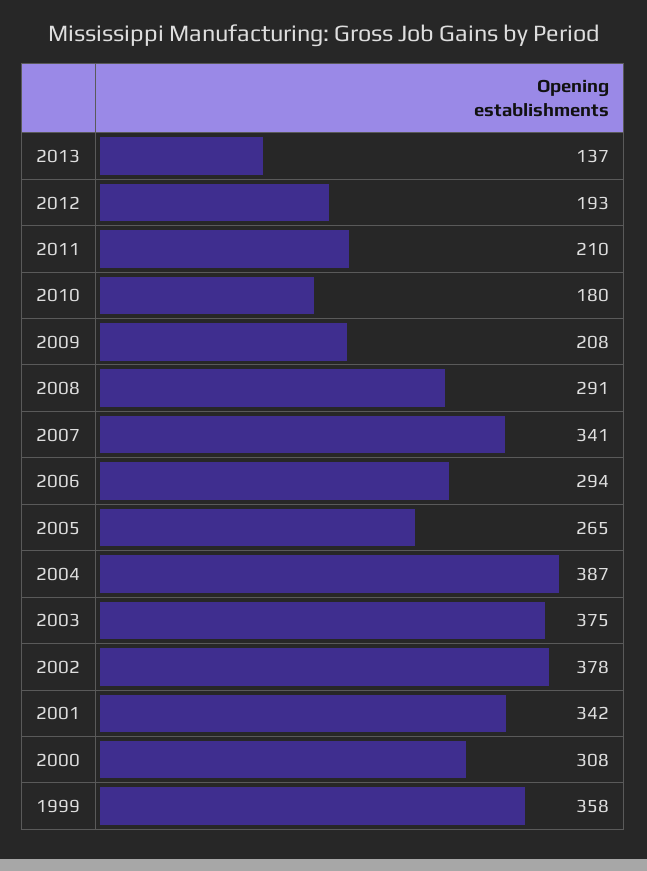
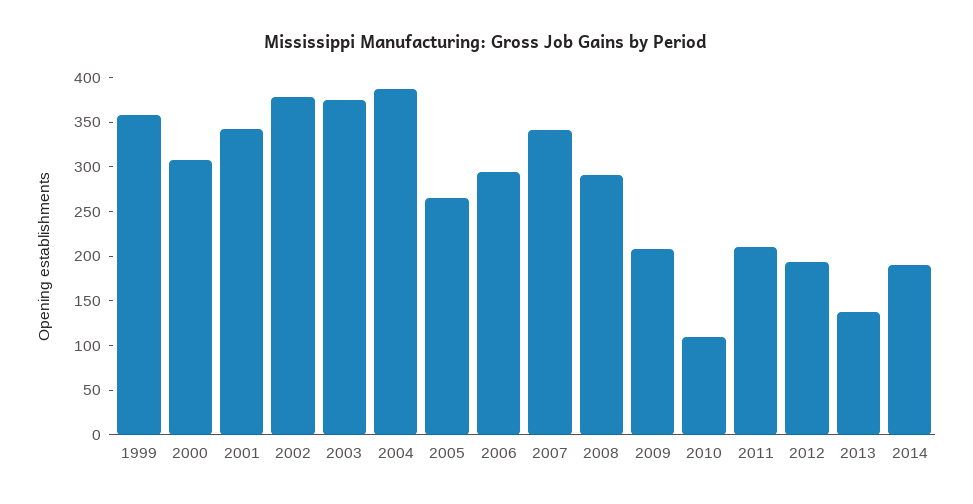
2010: 180 -> 110
2014: none -> 190

